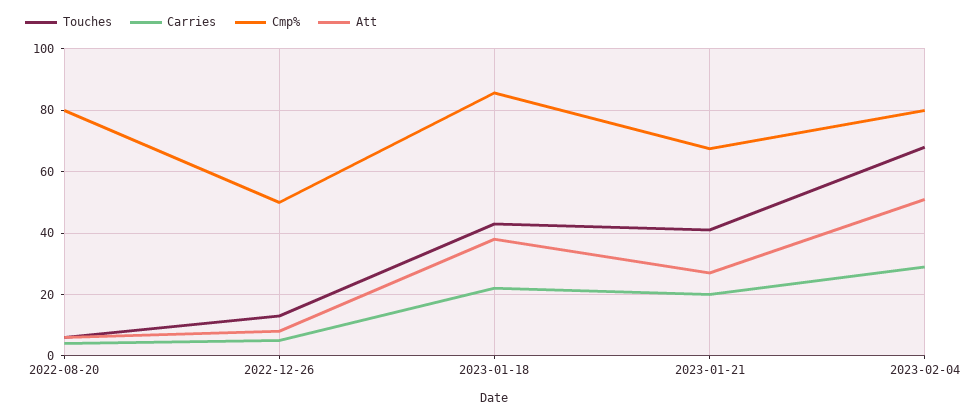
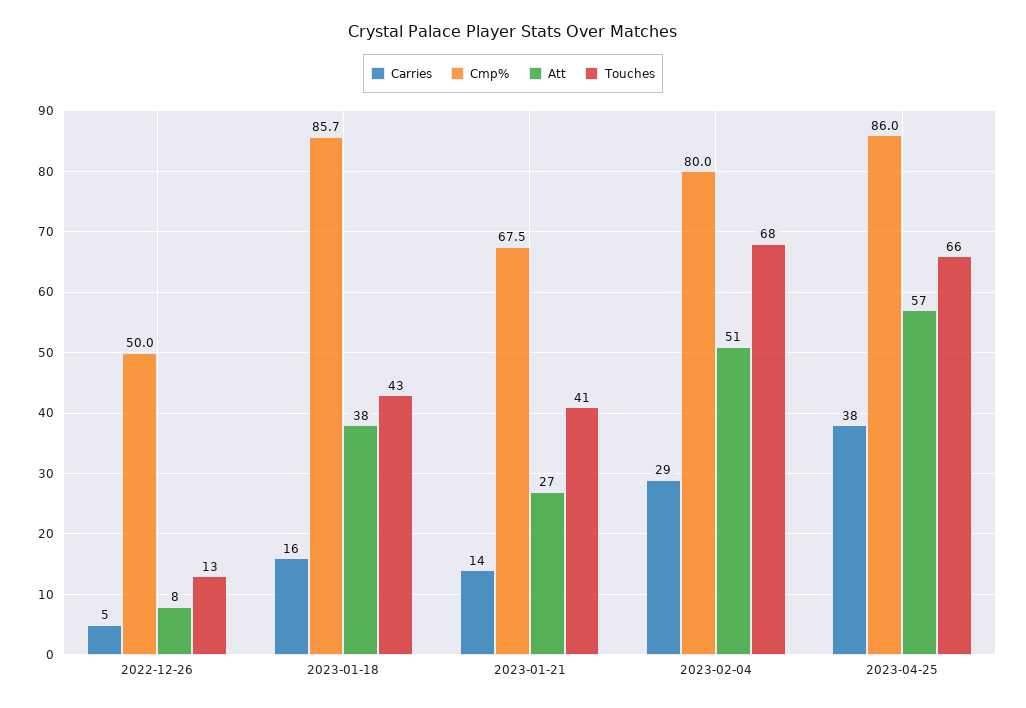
Touches, 2022-08-20: 6 -> none
Carries, 2022-08-20: 4 -> none
Cmp%, 2022-08-20: 80 -> none
Att, 2022-08-20: 6 -> none
Carries, 2023-01-18: 22 -> 16
Carries, 2023-01-21: 20 -> 14
Carries, 2023-04-25: none -> 38
Cmp%, 2023-04-25: none -> 86
Att, 2023-04-25: none -> 57
Touches, 2023-04-25: none -> 66

